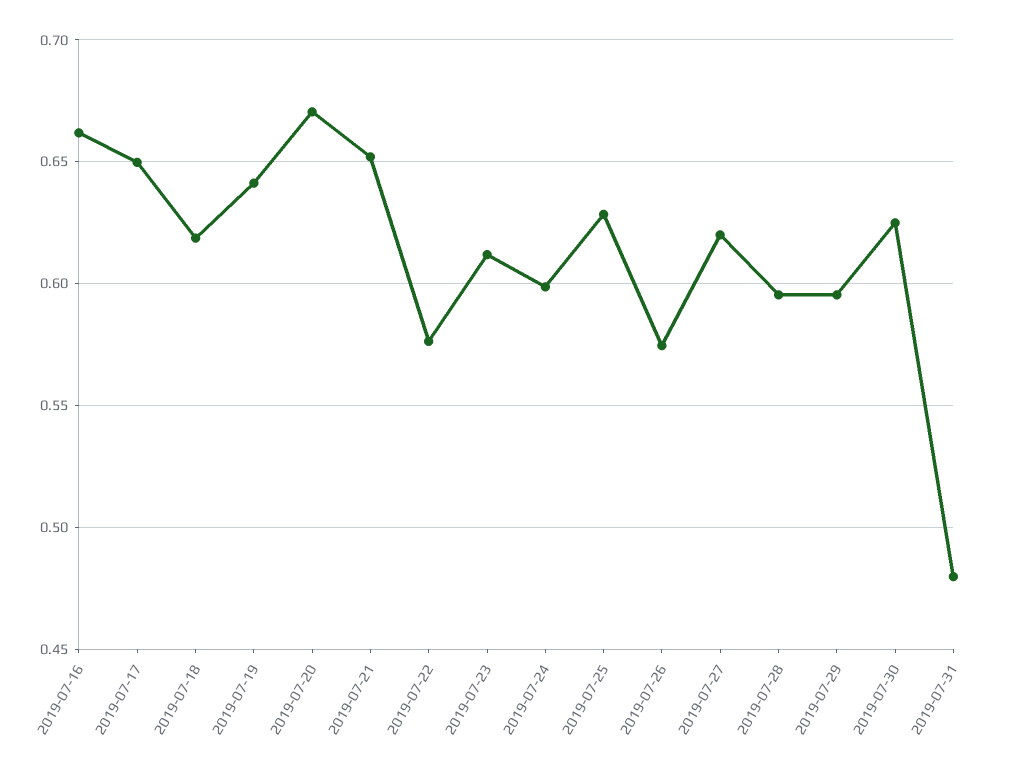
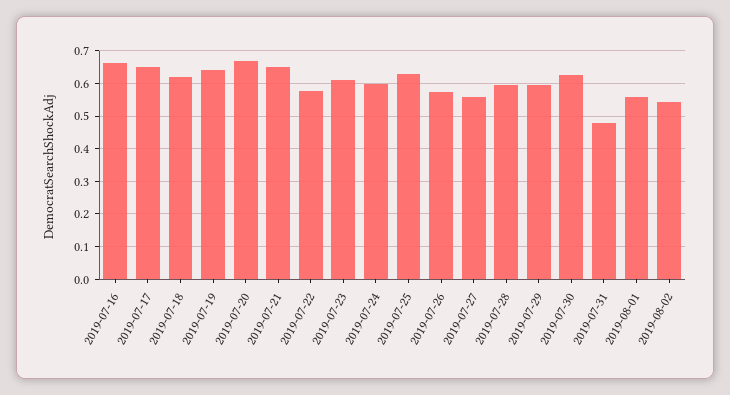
2019-07-27: 0.62 -> 0.56
2019-08-01: none -> 0.56
2019-08-02: none -> 0.54

